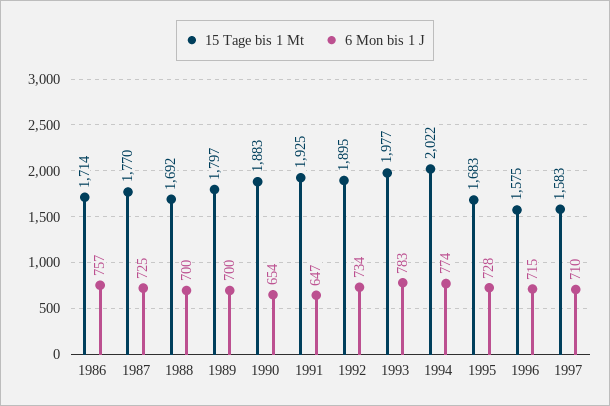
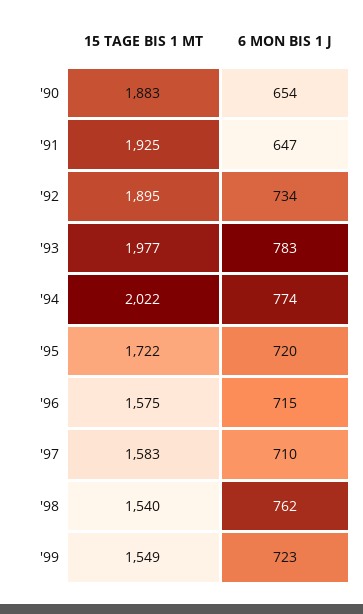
15 Tage bis 1 Mt, 1986: 1714 -> none
6 Mon bis 1 J, 1986: 757 -> none
15 Tage bis 1 Mt, 1987: 1770 -> none
6 Mon bis 1 J, 1987: 725 -> none
15 Tage bis 1 Mt, 1988: 1692 -> none
6 Mon bis 1 J, 1988: 700 -> none
15 Tage bis 1 Mt, 1989: 1797 -> none
6 Mon bis 1 J, 1989: 700 -> none
15 Tage bis 1 Mt, 1995: 1683 -> 1722
6 Mon bis 1 J, 1995: 728 -> 720
15 Tage bis 1 Mt, '98: none -> 1540
6 Mon bis 1 J, '98: none -> 762
15 Tage bis 1 Mt, '99: none -> 1549
6 Mon bis 1 J, '99: none -> 723

